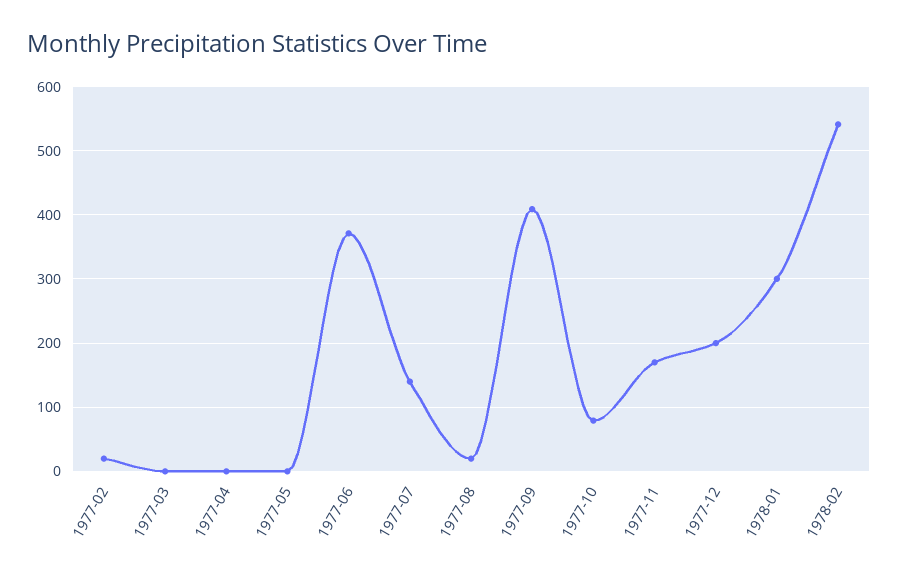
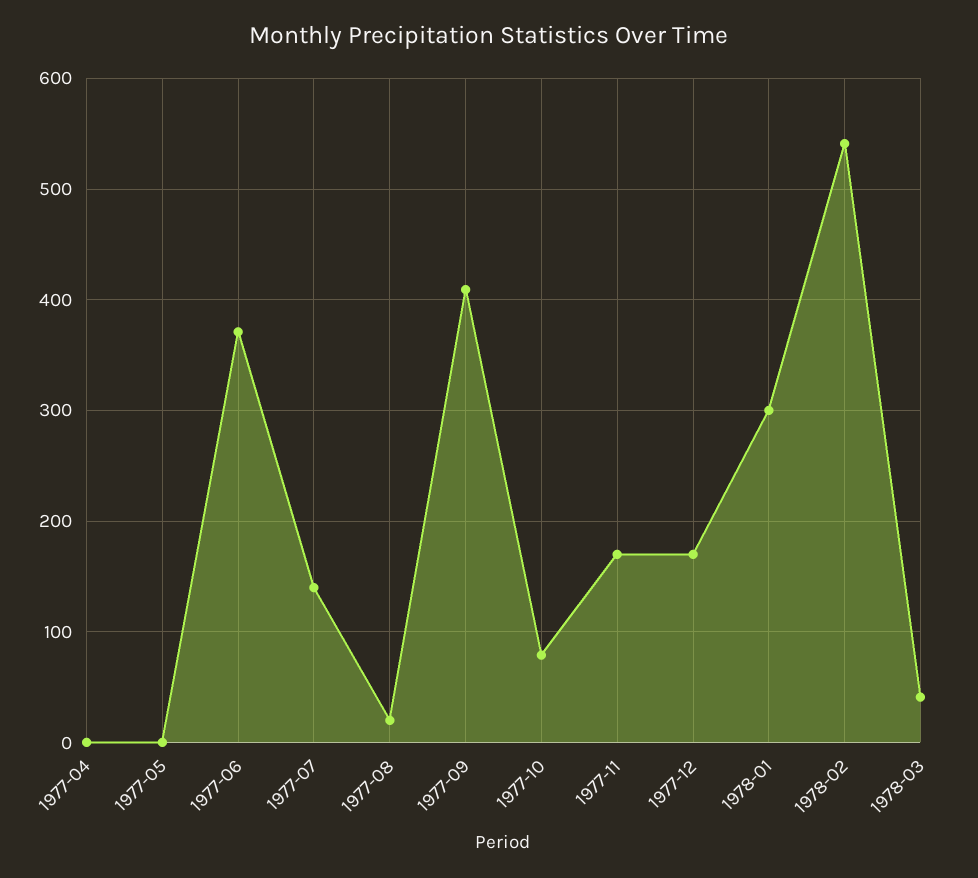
1977-02: 20 -> none
1977-03: 0 -> none
1977-12: 200 -> 170
1978-03: none -> 40

